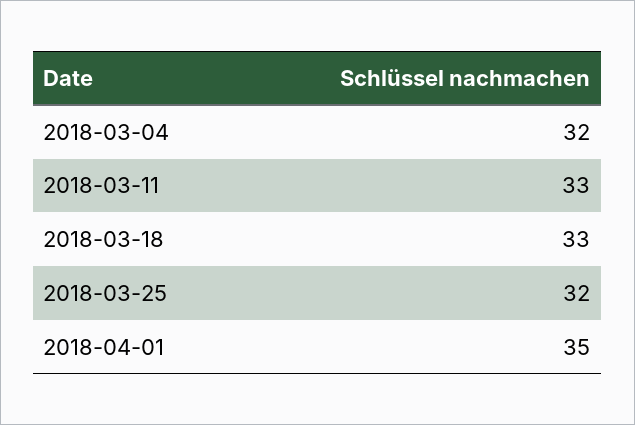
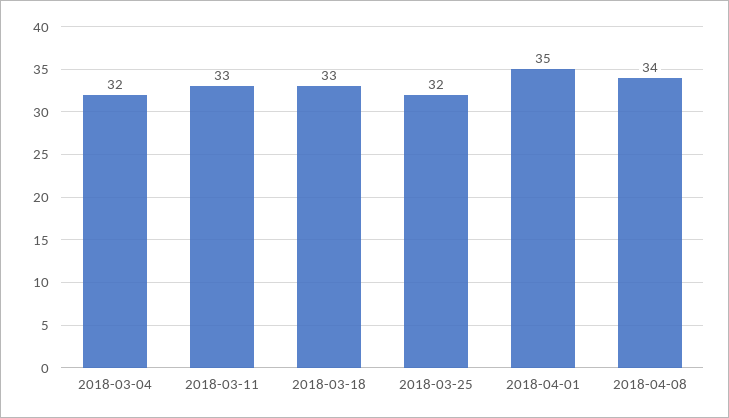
2018-04-08: none -> 34

